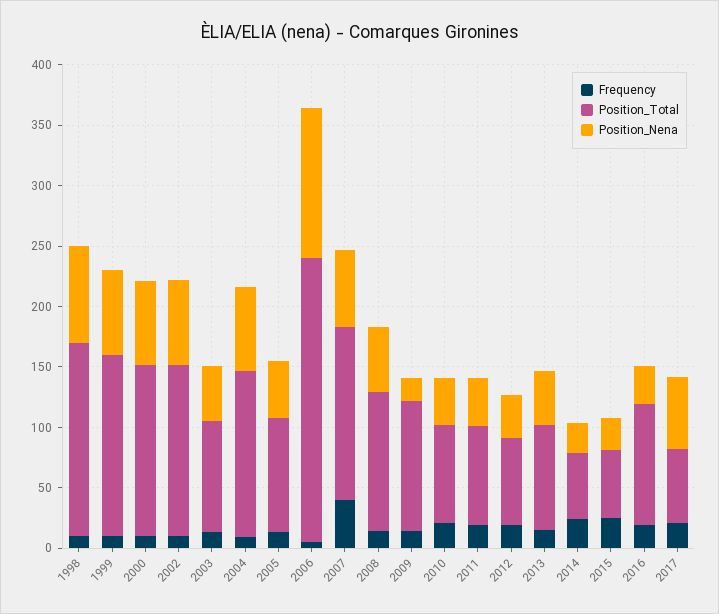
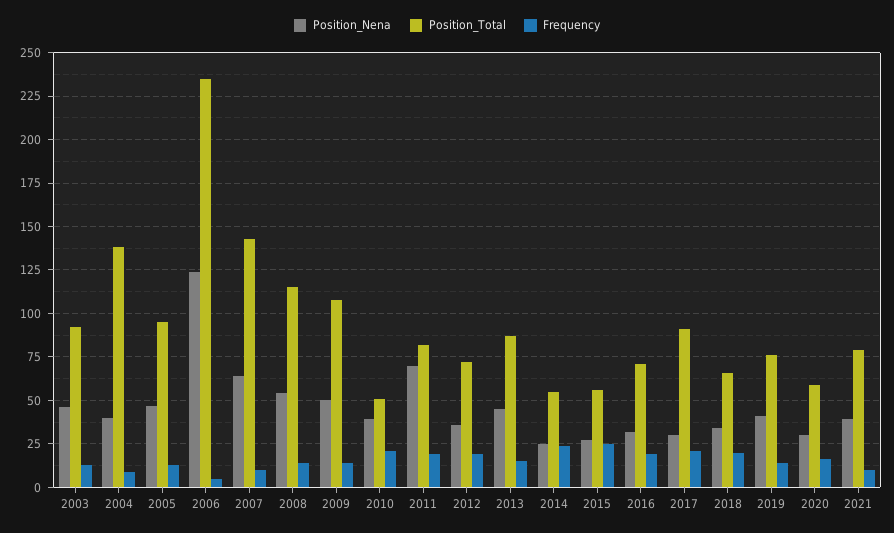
Frequency, 1998: 10 -> none
Position_Total, 1998: 160 -> none
Position_Nena, 1998: 80 -> none
Frequency, 1999: 10 -> none
Position_Total, 1999: 150 -> none
Position_Nena, 1999: 70 -> none
Frequency, 2000: 10 -> none
Position_Total, 2000: 140 -> none
Position_Nena, 2000: 70 -> none
Frequency, 2002: 10 -> none
Position_Total, 2002: 140 -> none
Position_Nena, 2002: 70 -> none
Position_Nena, 2004: 70 -> 40
Frequency, 2007: 40 -> 10
Position_Nena, 2009: 20 -> 50
Position_Total, 2010: 80 -> 50
Position_Nena, 2011: 40 -> 70
Position_Total, 2016: 100 -> 70
Position_Total, 2017: 60 -> 90
Position_Nena, 2017: 60 -> 30
Position_Nena, 2018: none -> 35
Position_Total, 2018: none -> 65
Frequency, 2018: none -> 20
Position_Nena, 2019: none -> 40
Position_Total, 2019: none -> 75
Frequency, 2019: none -> 15
Position_Nena, 2020: none -> 30
Position_Total, 2020: none -> 60
Frequency, 2020: none -> 15
Position_Nena, 2021: none -> 40
Position_Total, 2021: none -> 80
Frequency, 2021: none -> 10

